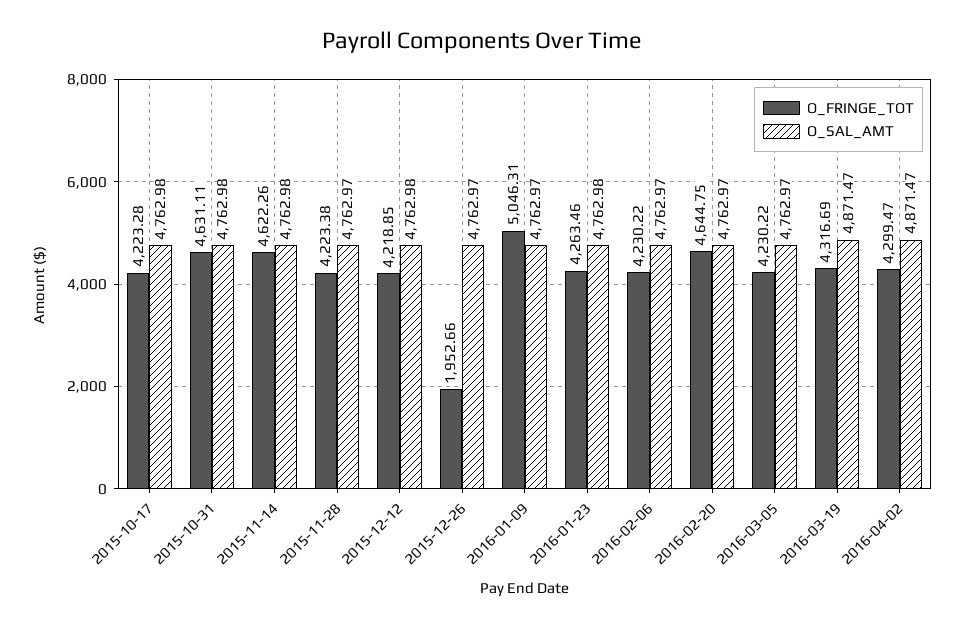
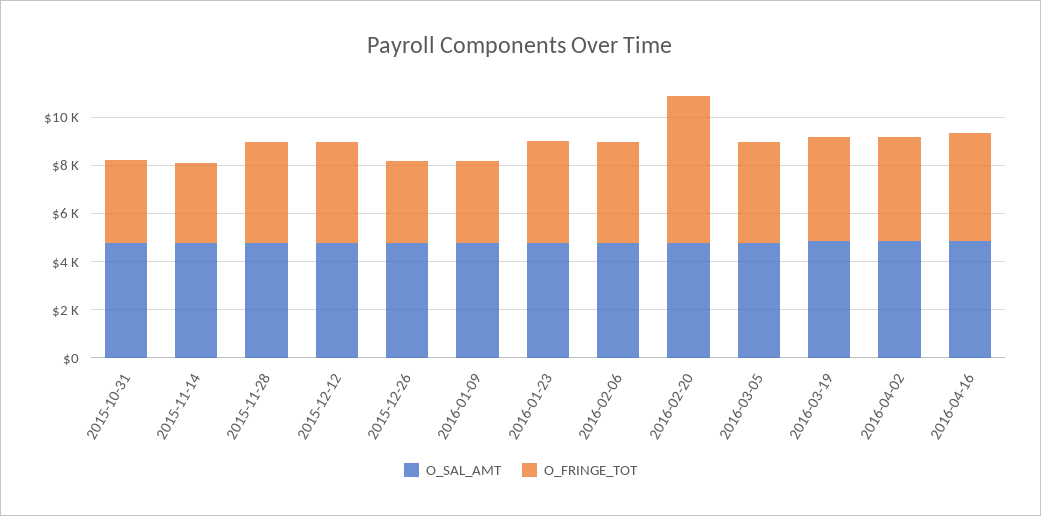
O_FRINGE_TOT, 2015-10-17: 4223.28 -> none
O_SAL_AMT, 2015-10-17: 4762.98 -> none
O_FRINGE_TOT, 2015-10-31: 4631.11 -> 3500
O_FRINGE_TOT, 2015-11-14: 4622.26 -> 3500
O_FRINGE_TOT, 2015-12-26: 1952.66 -> 3500
O_FRINGE_TOT, 2016-01-09: 5046.31 -> 3500
O_FRINGE_TOT, 2016-02-20: 4644.75 -> 6000
O_SAL_AMT, 2016-04-16: none -> 5000
O_FRINGE_TOT, 2016-04-16: none -> 4500

